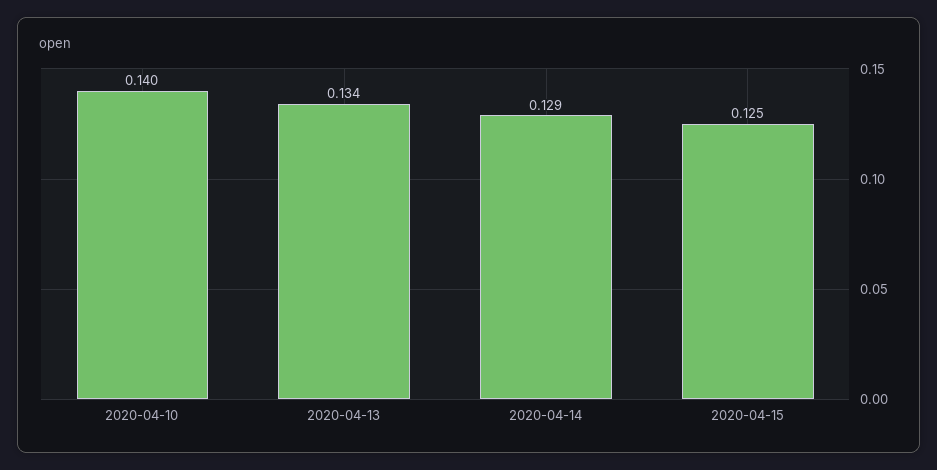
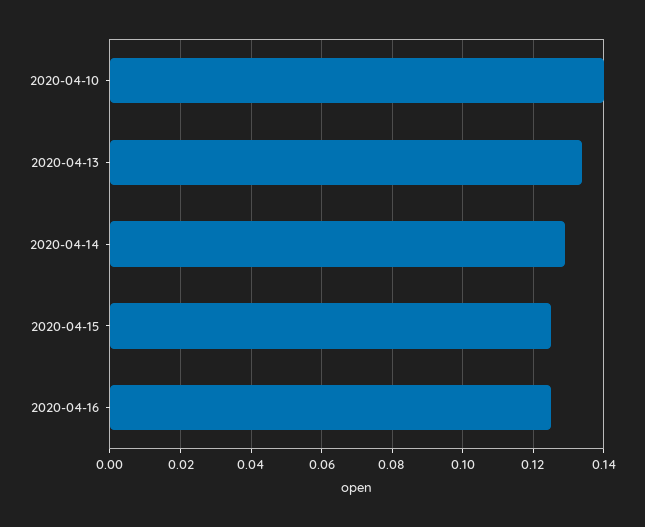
2020-04-16: none -> 0.125

